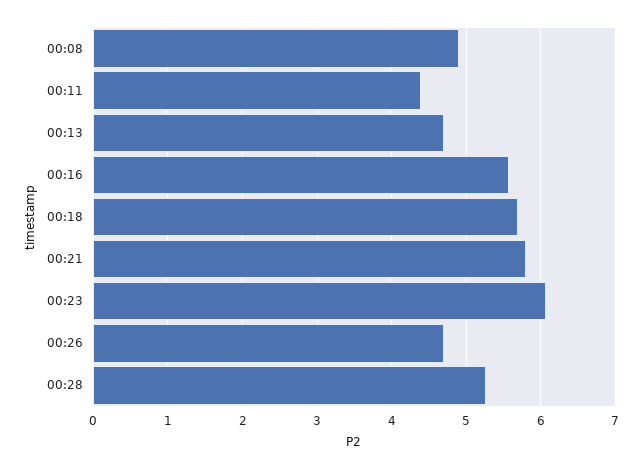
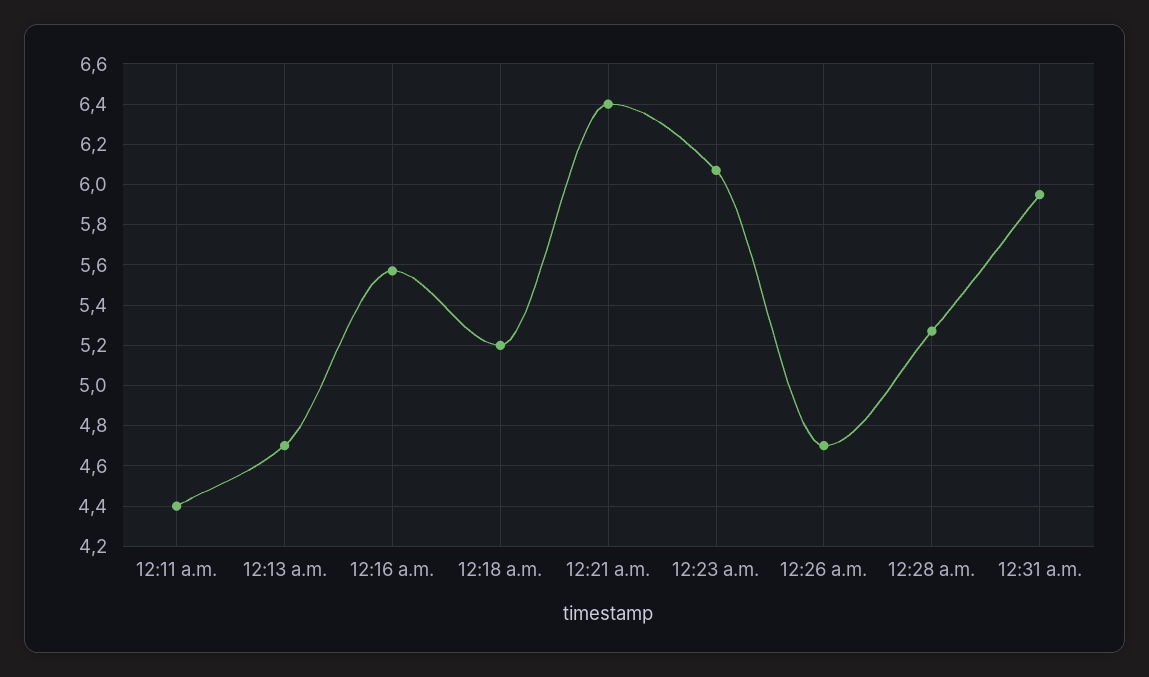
00:08: 4.9 -> none
00:18: 5.7 -> 5.2
00:21: 5.8 -> 6.4
12:31 a.m.: none -> 5.95

